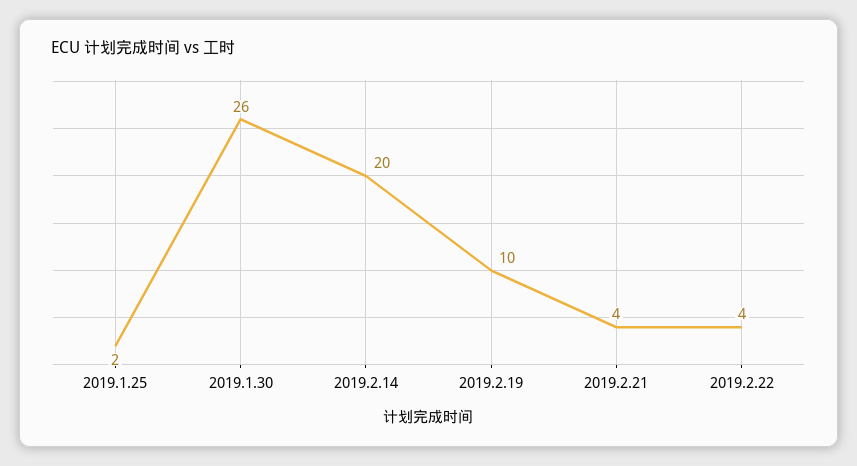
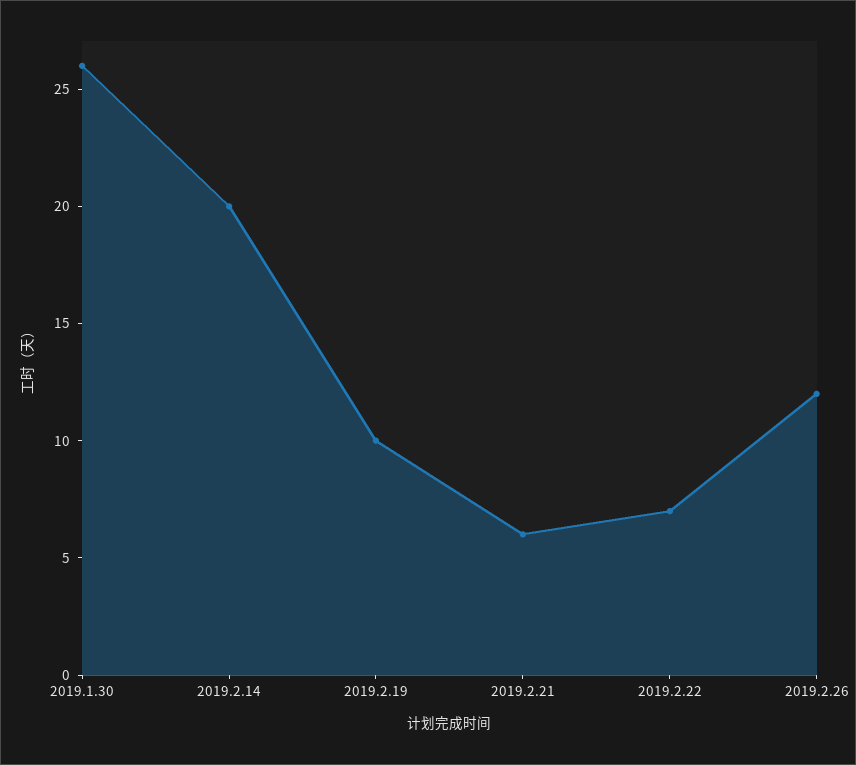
2019.1.25: 2 -> none
2019.2.21: 4 -> 6
2019.2.22: 4 -> 7
2019.2.26: none -> 12

